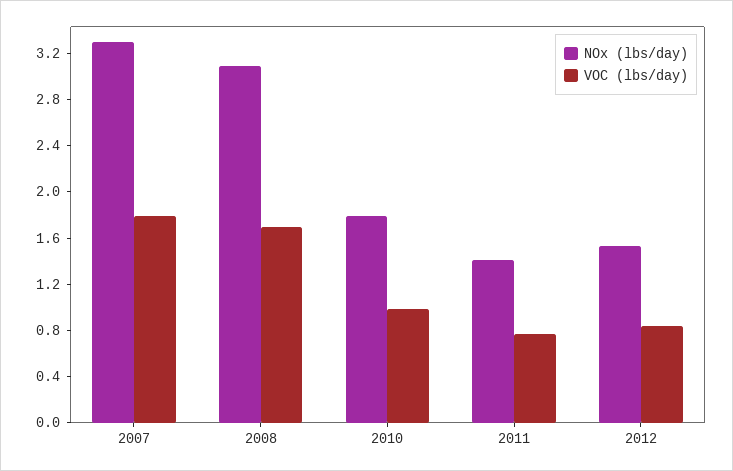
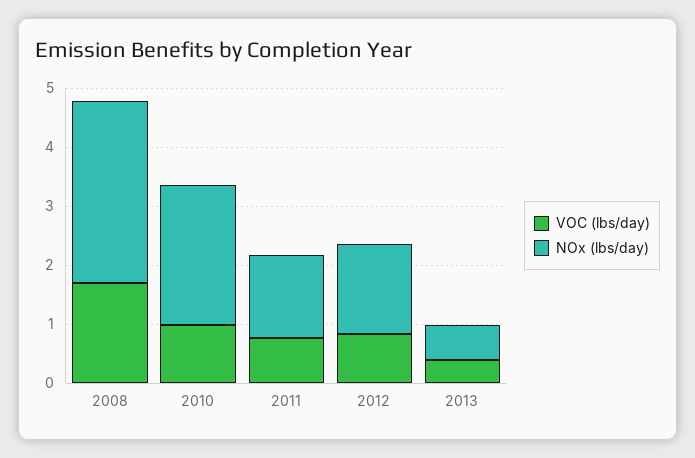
NOx (lbs/day), 2007: 3.3 -> none
VOC (lbs/day), 2007: 1.8 -> none
NOx (lbs/day), 2010: 1.8 -> 2.4
VOC (lbs/day), 2013: none -> 0.4
NOx (lbs/day), 2013: none -> 0.6

